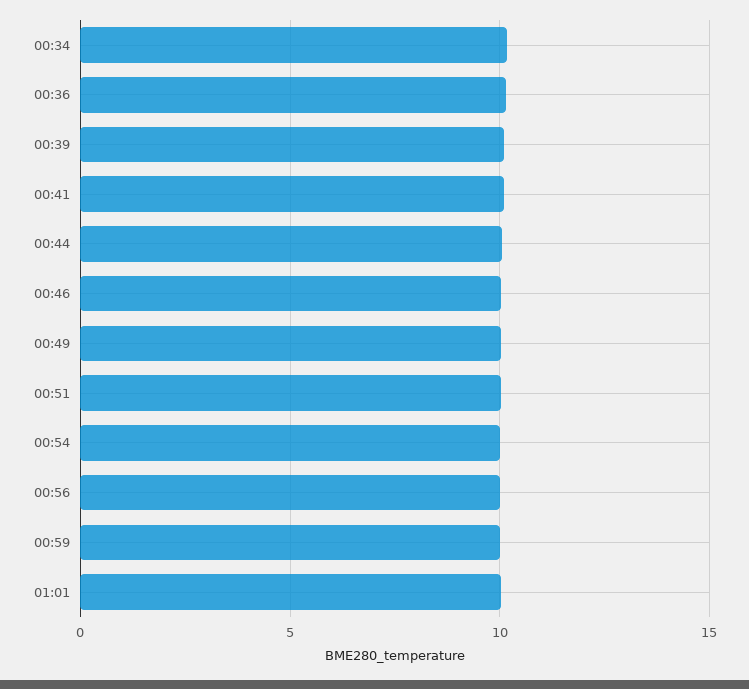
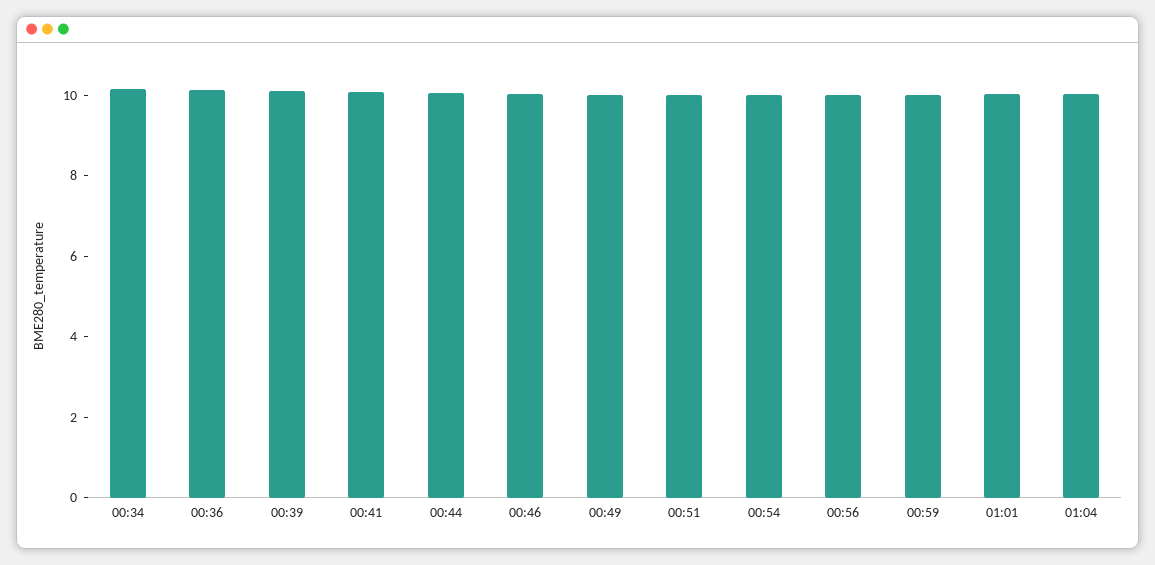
01:04: none -> 10

